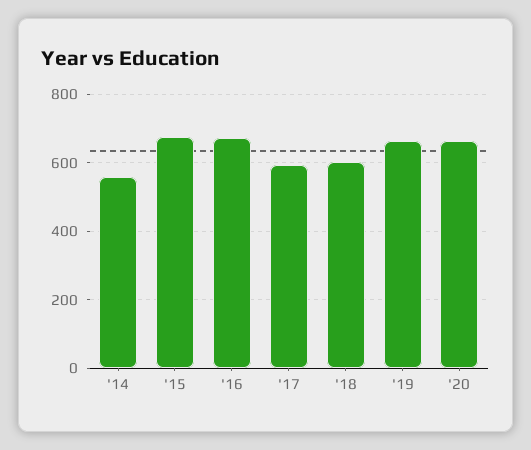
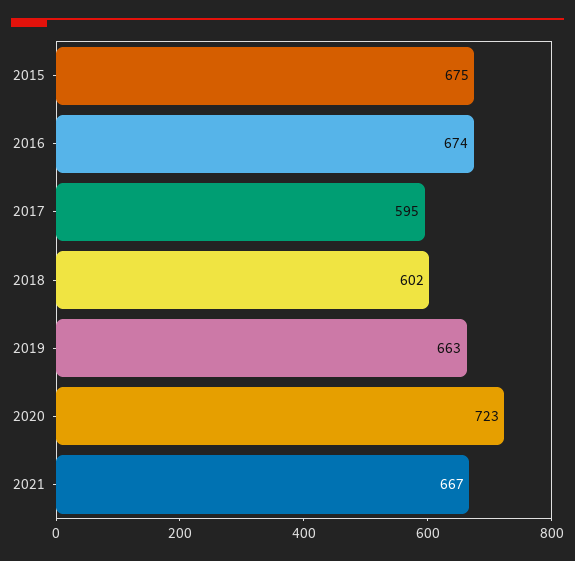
'14: 560 -> none
'20: 660 -> 723
2021: none -> 667

